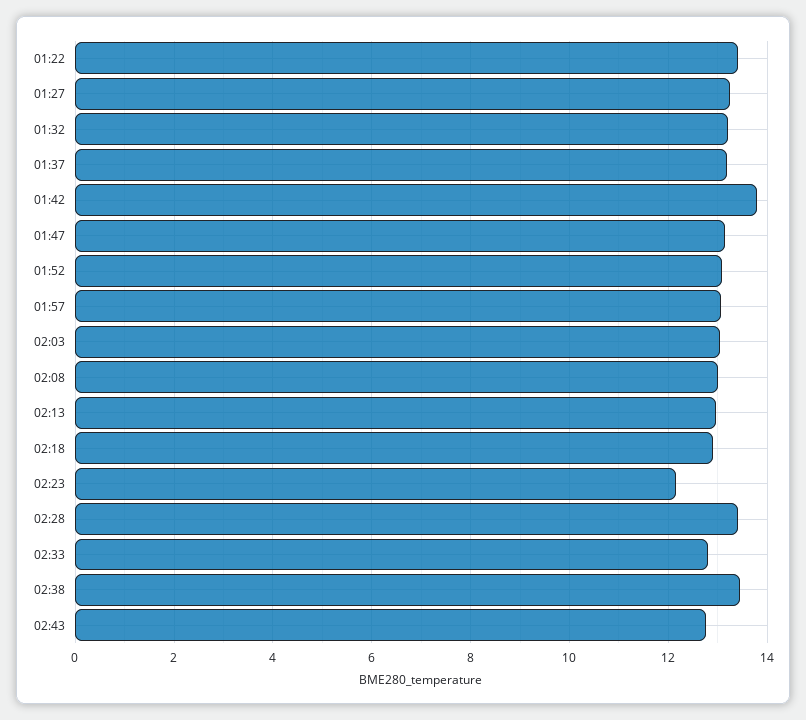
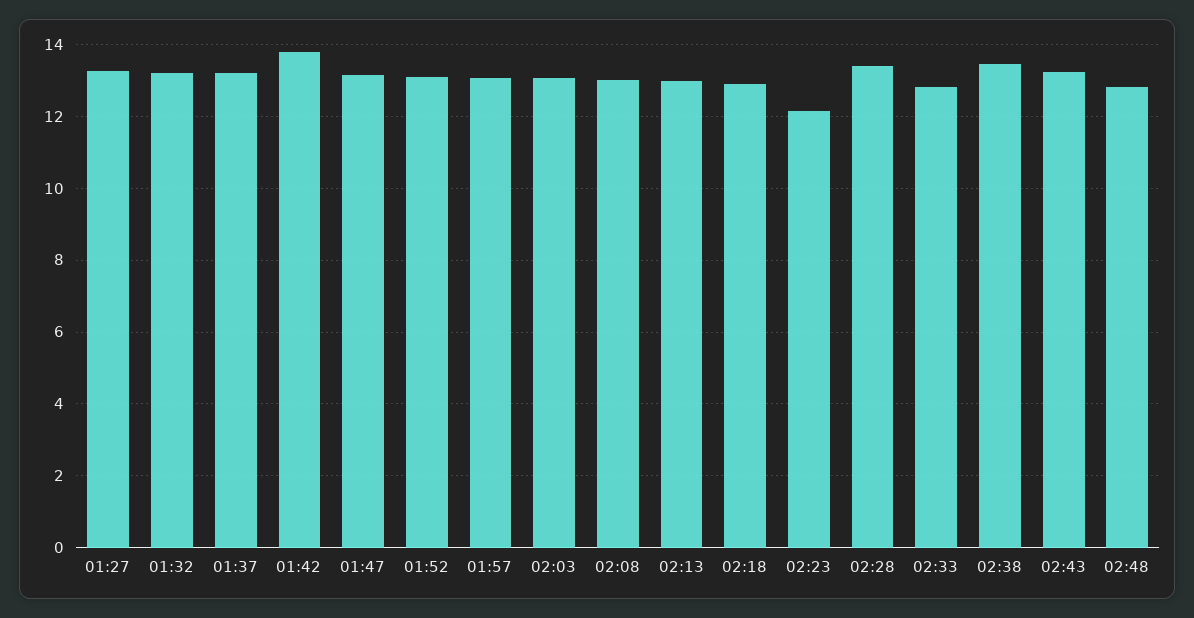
01:22: 13.4 -> none
02:43: 12.8 -> 13.2
02:48: none -> 12.8

